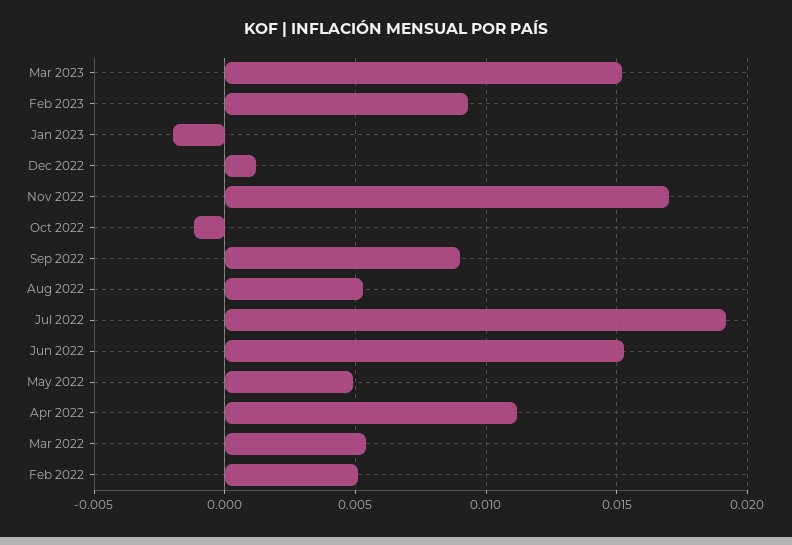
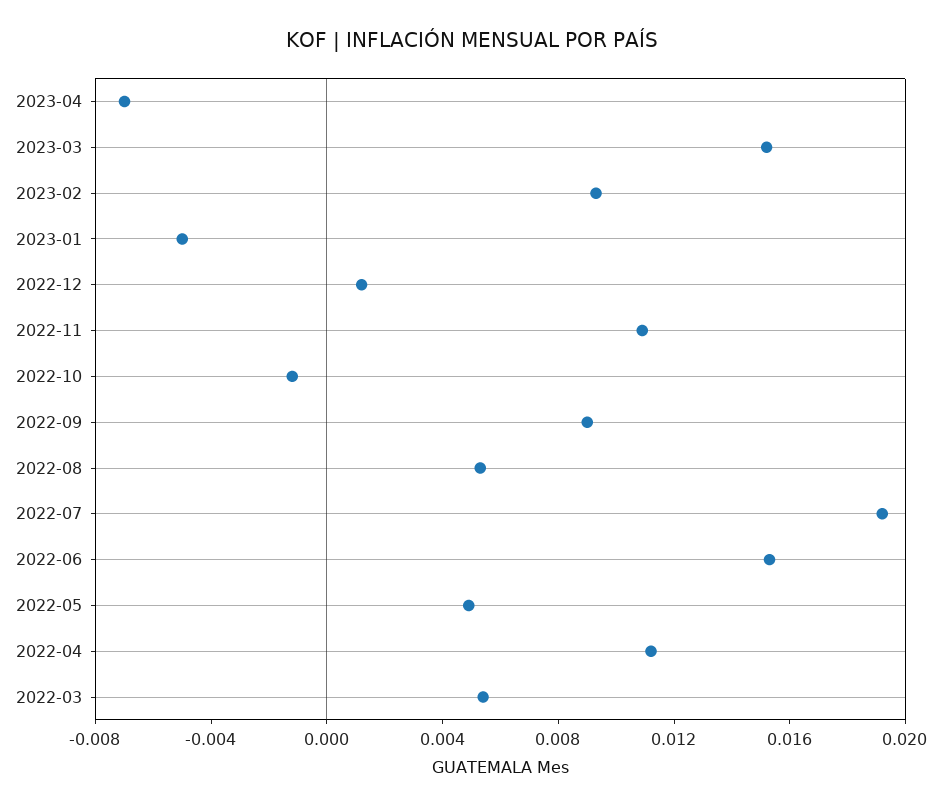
Jan 2023: -0.002 -> -0.005
Nov 2022: 0.017 -> 0.011
Feb 2022: 0.005 -> none
2023-04: none -> -0.007

